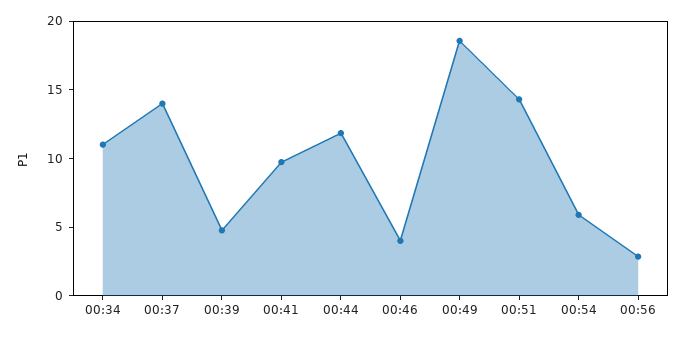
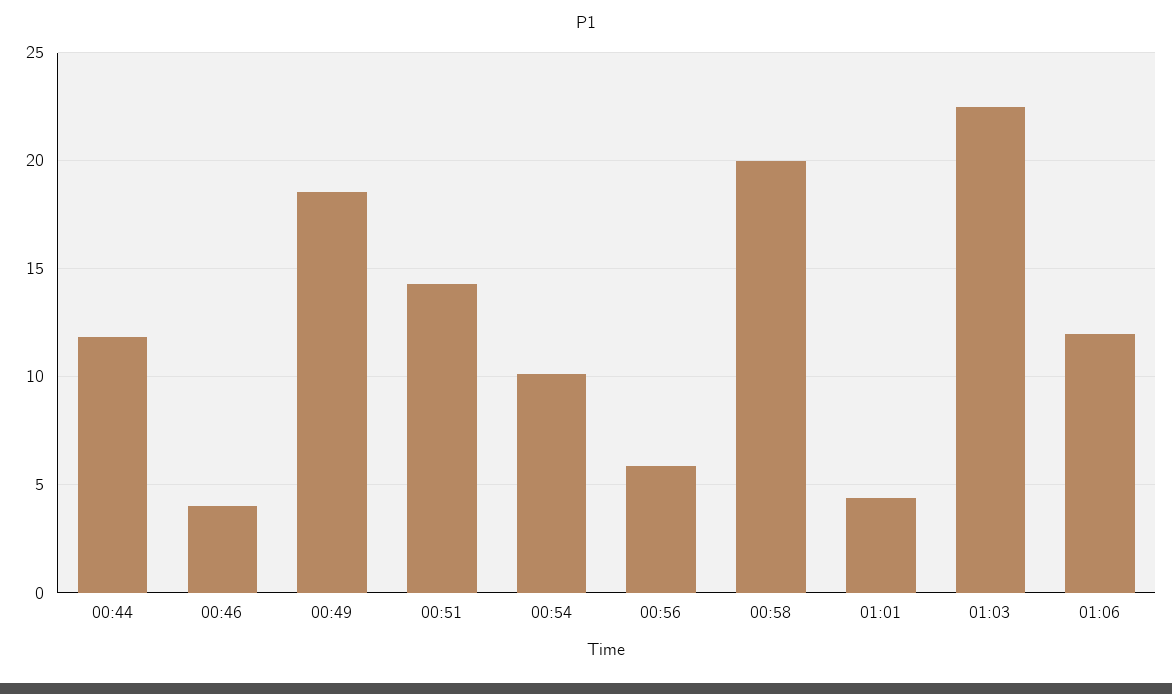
00:34: 11 -> none
00:37: 14 -> none
00:39: 5 -> none
00:41: 10 -> none
00:54: 6 -> 10
00:56: 3 -> 6
00:58: none -> 20
01:01: none -> 4.5
01:03: none -> 22.5
01:06: none -> 12

